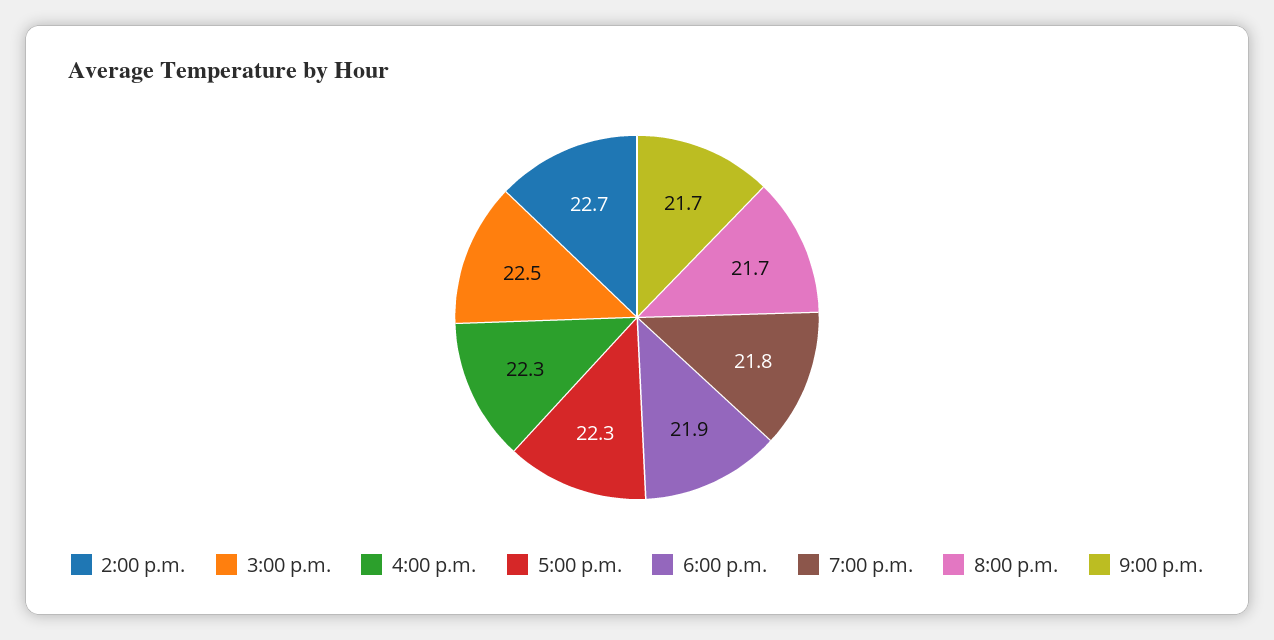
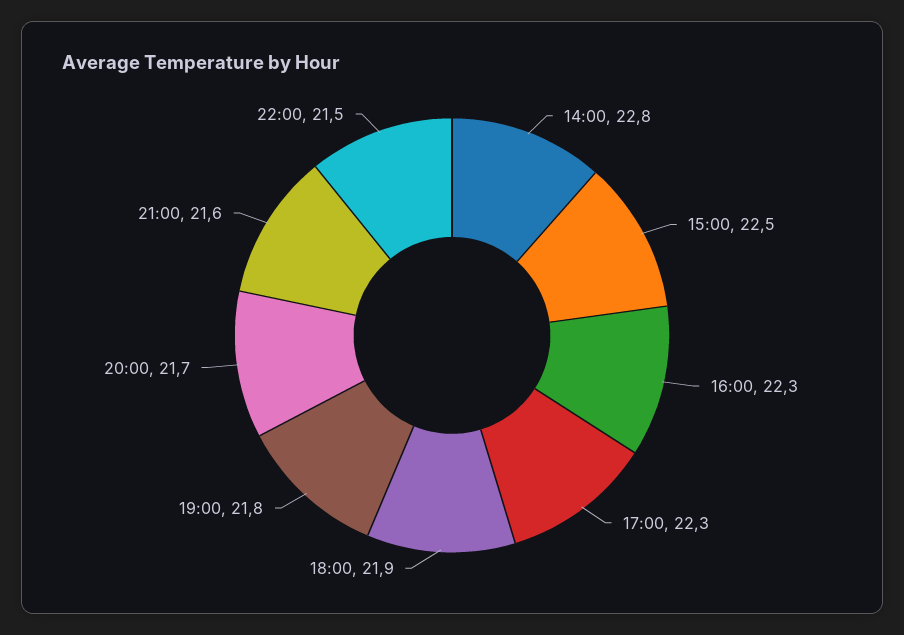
2:00 p.m.: 22.7 -> 22.8
9:00 p.m.: 21.7 -> 21.6
22:00: none -> 21.5

